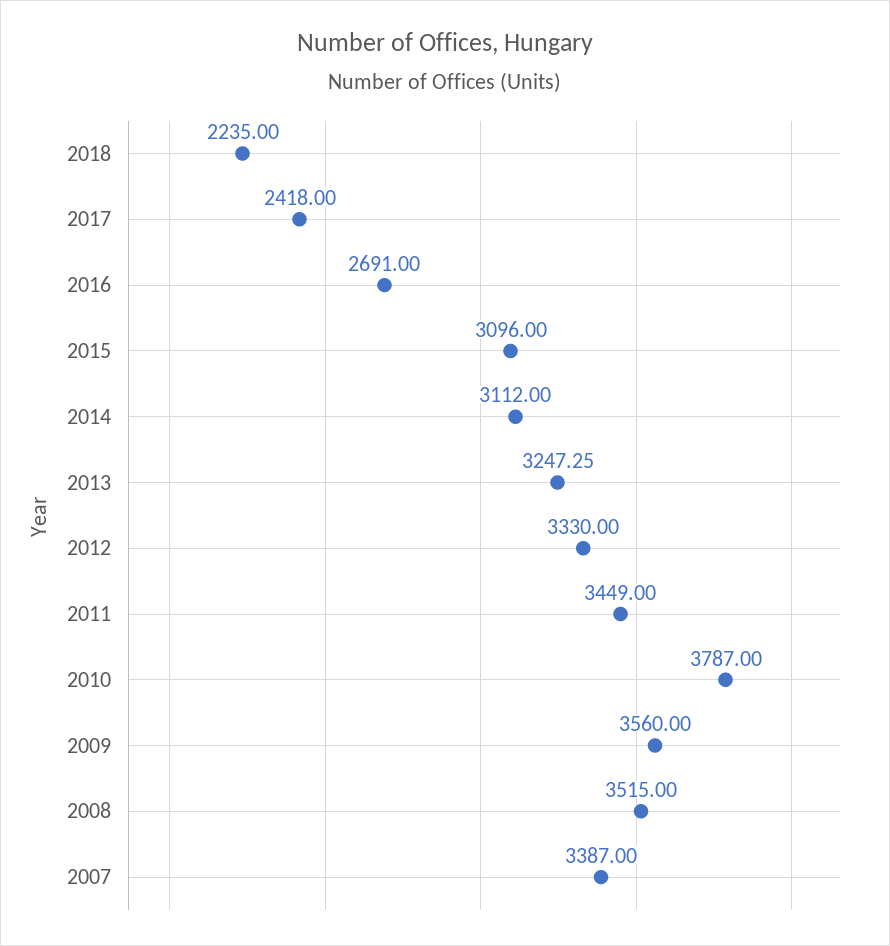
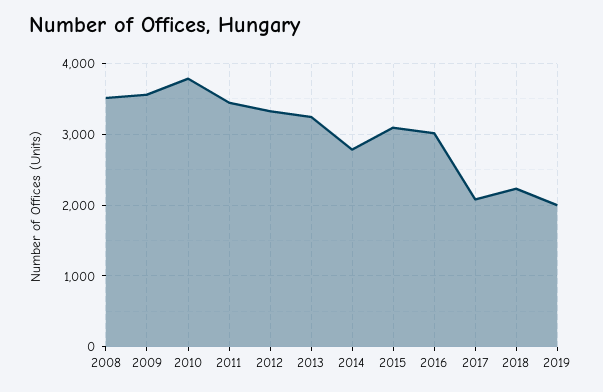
2017: 2418 -> 2100
2016: 2691 -> 3000
2014: 3112 -> 2800
2007: 3387 -> none
2019: none -> 2000

